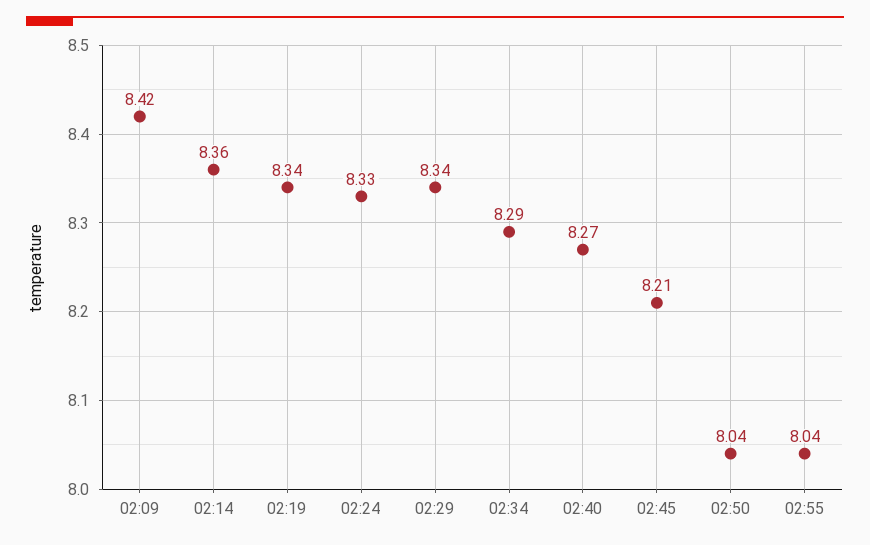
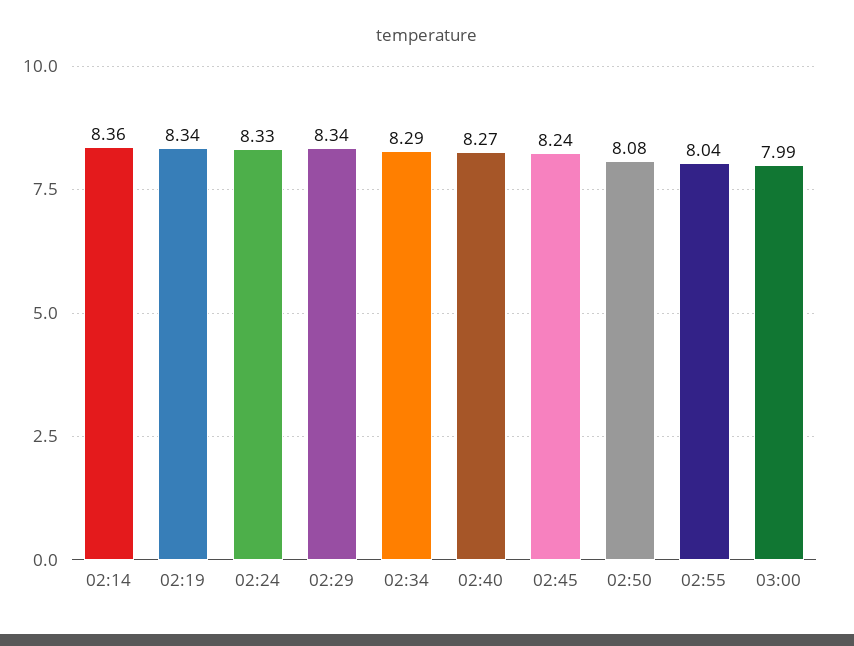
02:09: 8.42 -> none
02:45: 8.21 -> 8.24
02:50: 8.04 -> 8.08
03:00: none -> 7.99

